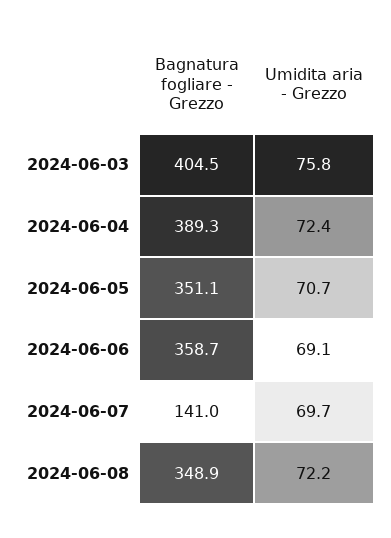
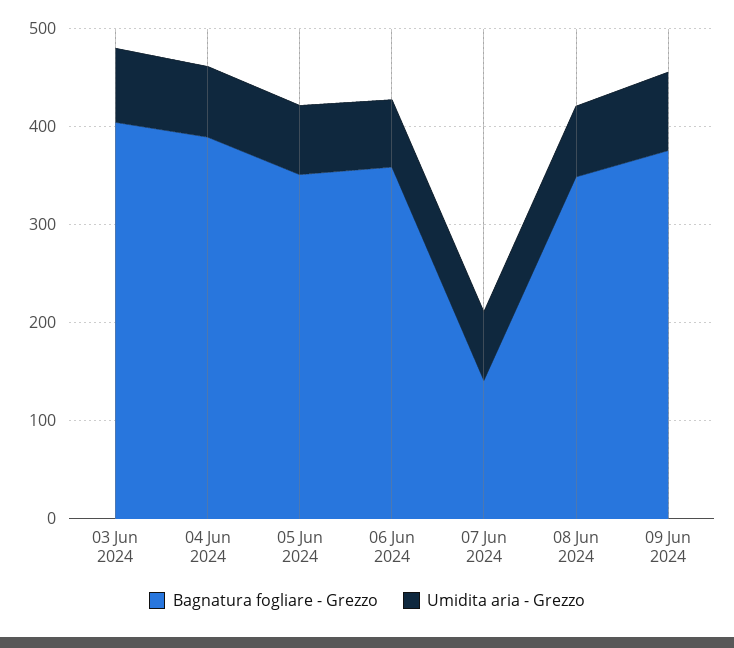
Bagnatura fogliare - Grezzo, 09 Jun 2024: none -> 380
Umidita aria - Grezzo, 09 Jun 2024: none -> 80

